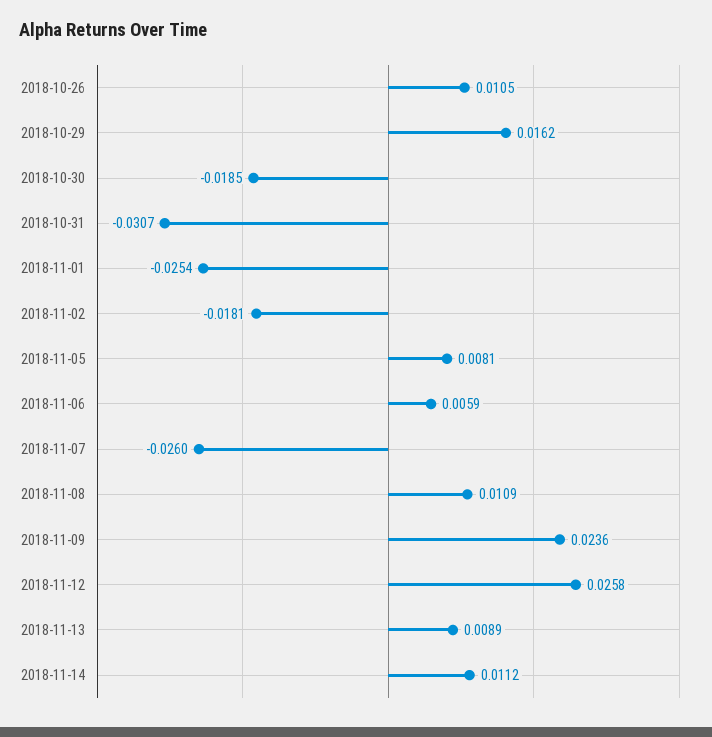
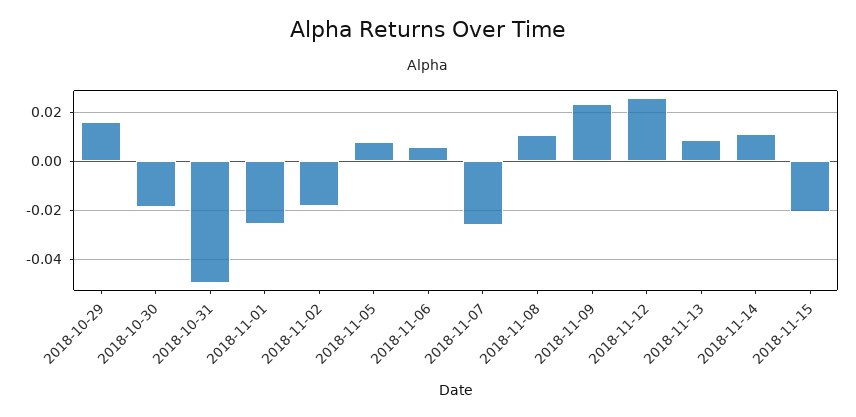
2018-10-26: 0.0105 -> none
2018-10-31: -0.0307 -> -0.05
2018-11-15: none -> -0.02

